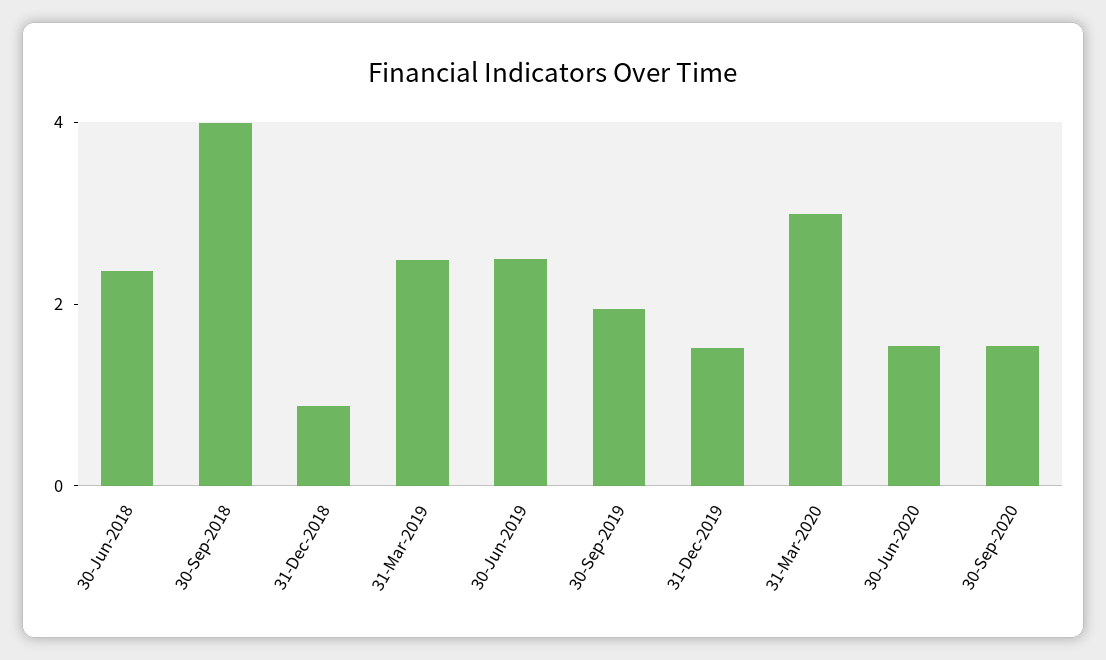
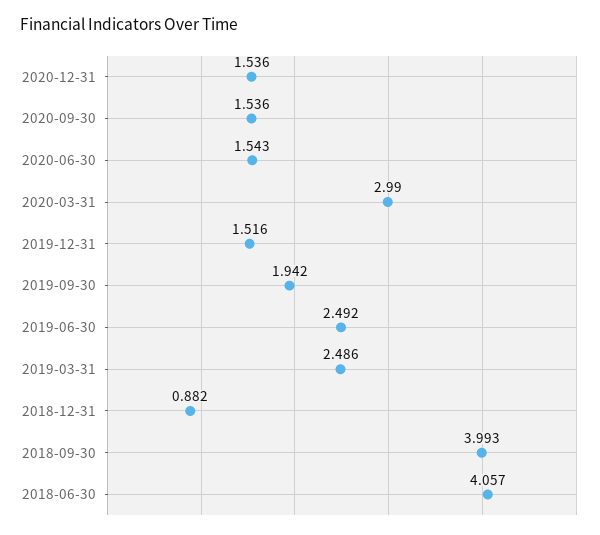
30-Jun-2018: 2.5 -> 4.057
2020-12-31: none -> 1.536

